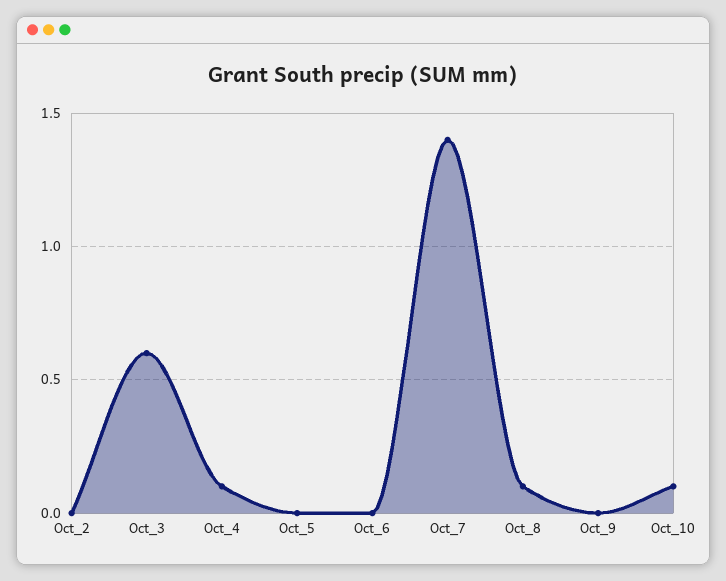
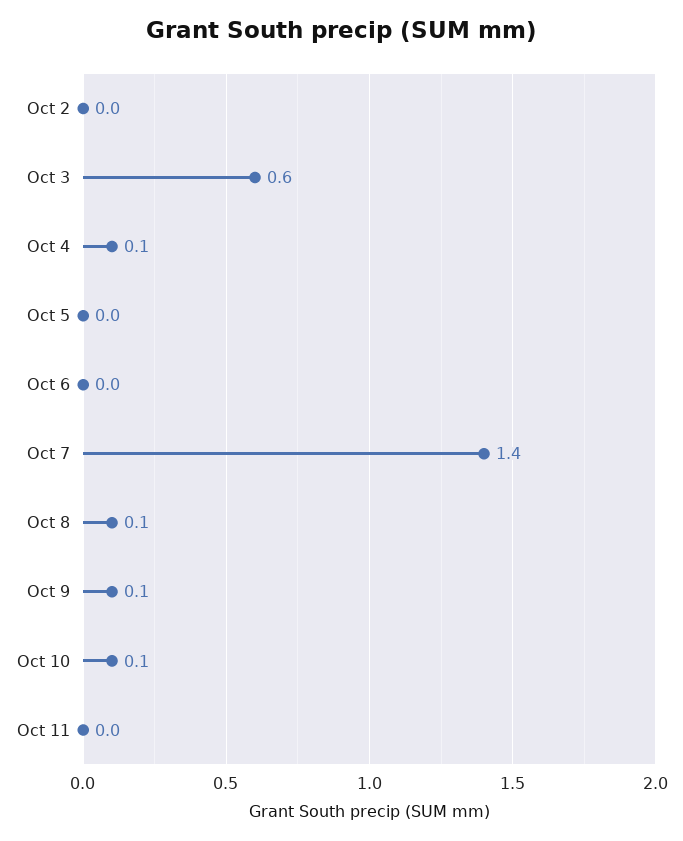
Oct_9: 0 -> 0.1
Oct 11: none -> 0

